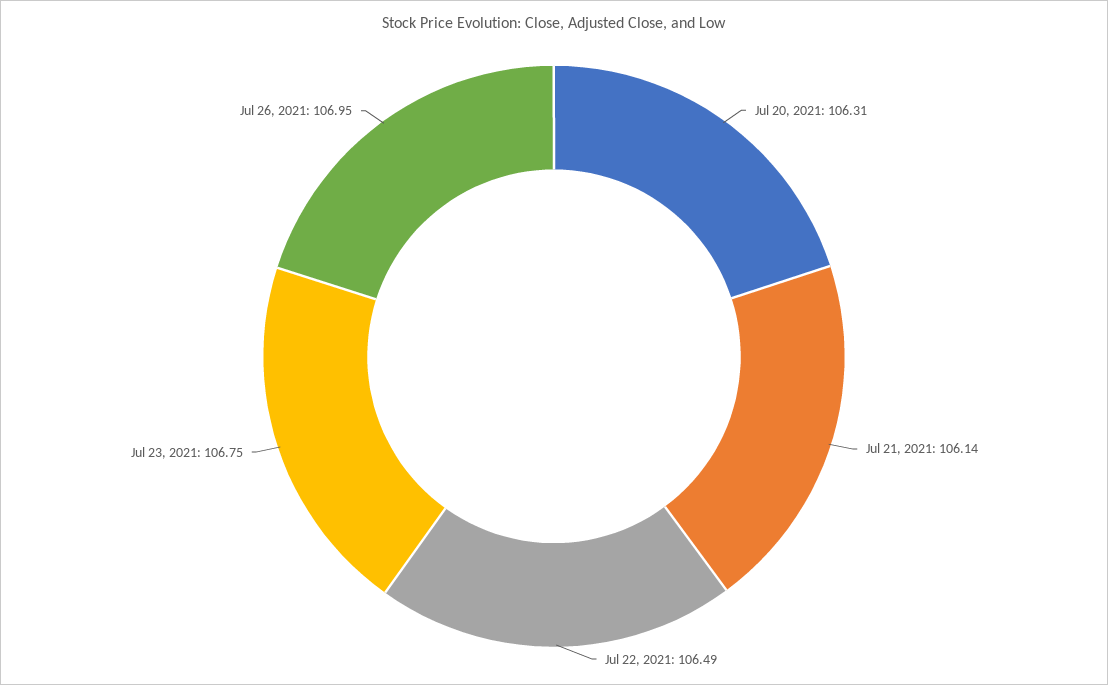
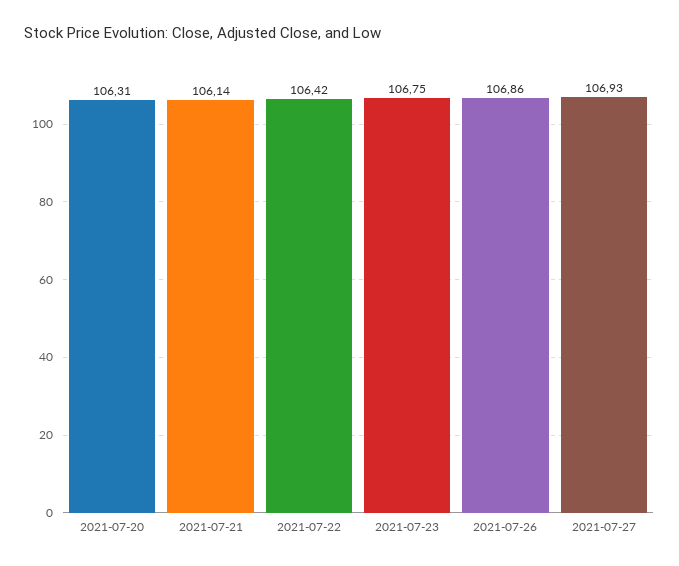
Jul 22, 2021: 106.49 -> 106.42
Jul 26, 2021: 106.95 -> 106.86
2021-07-27: none -> 106.93

